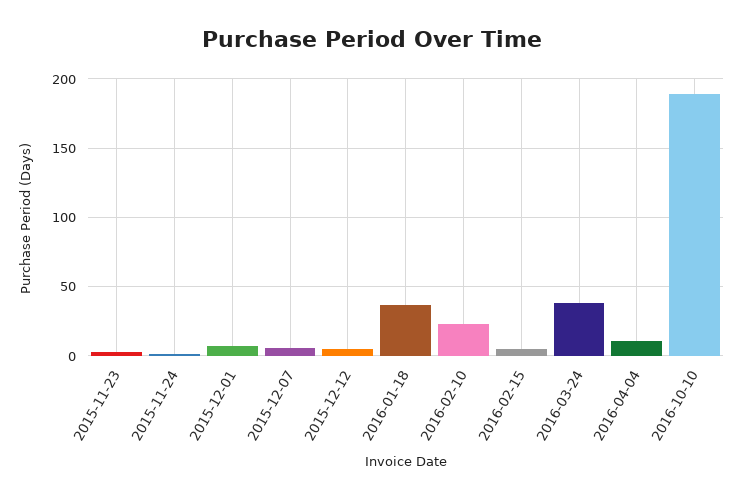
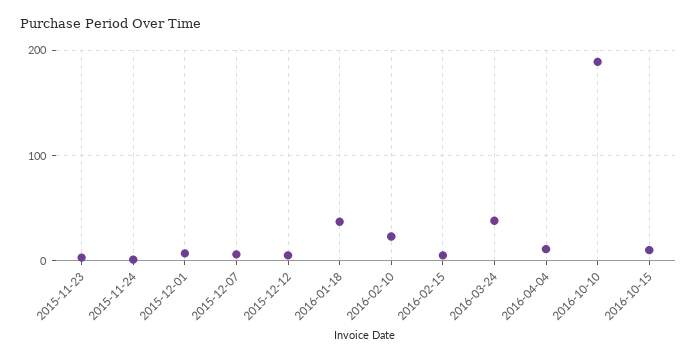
2016-10-15: none -> 10

